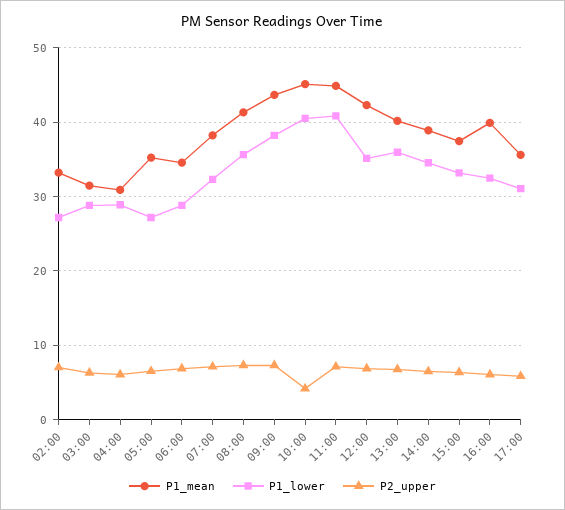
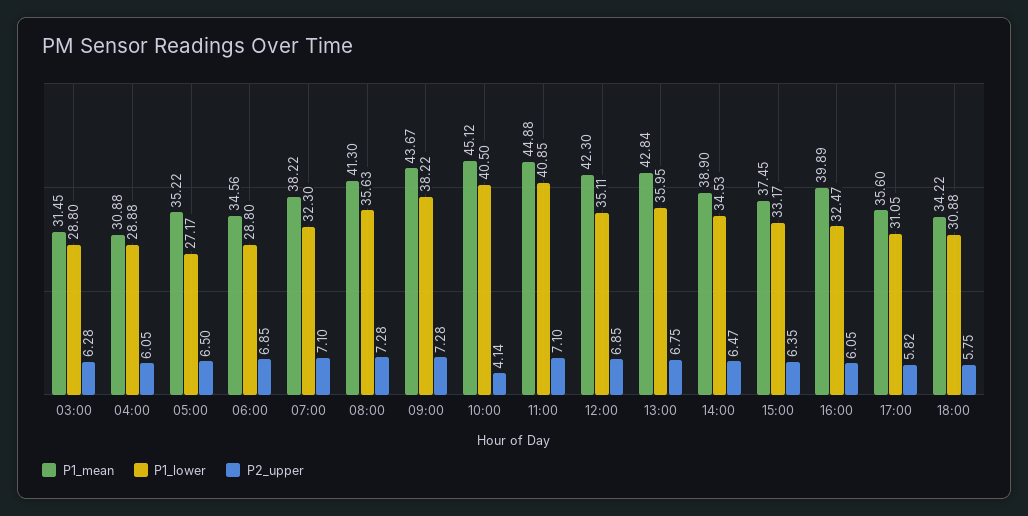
P1_mean, 02:00: 33 -> none
P1_lower, 02:00: 27 -> none
P2_upper, 02:00: 7 -> none
P1_mean, 13:00: 40 -> 42.84
P1_mean, 18:00: none -> 34.22
P1_lower, 18:00: none -> 30.88
P2_upper, 18:00: none -> 5.75

